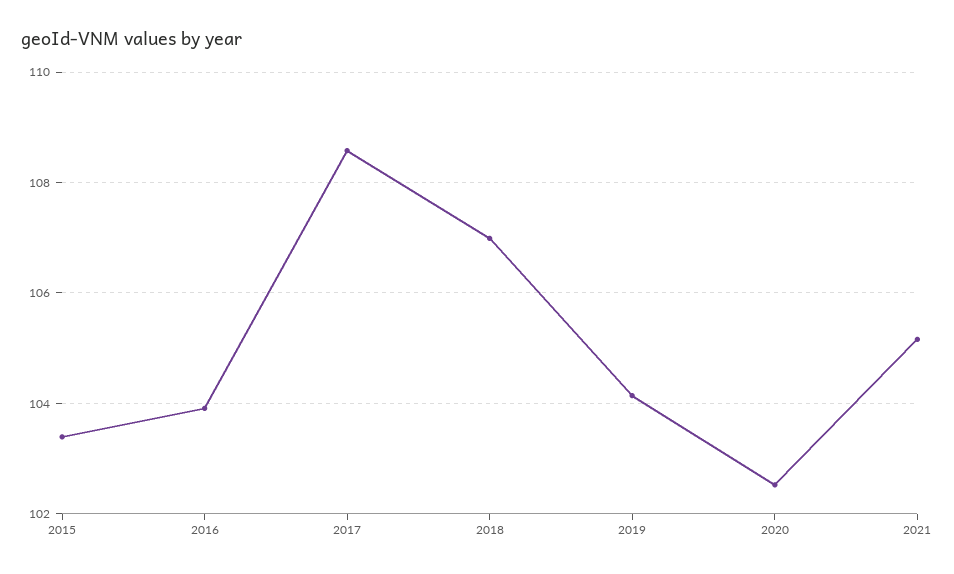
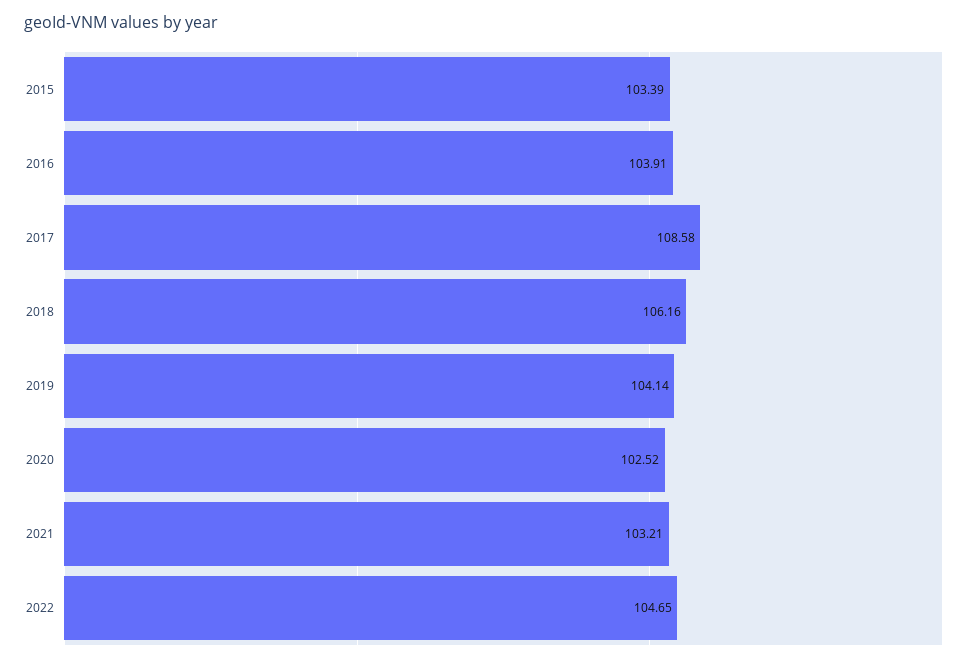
2018: 107 -> 106.16
2021: 105.2 -> 103.21
2022: none -> 104.65

